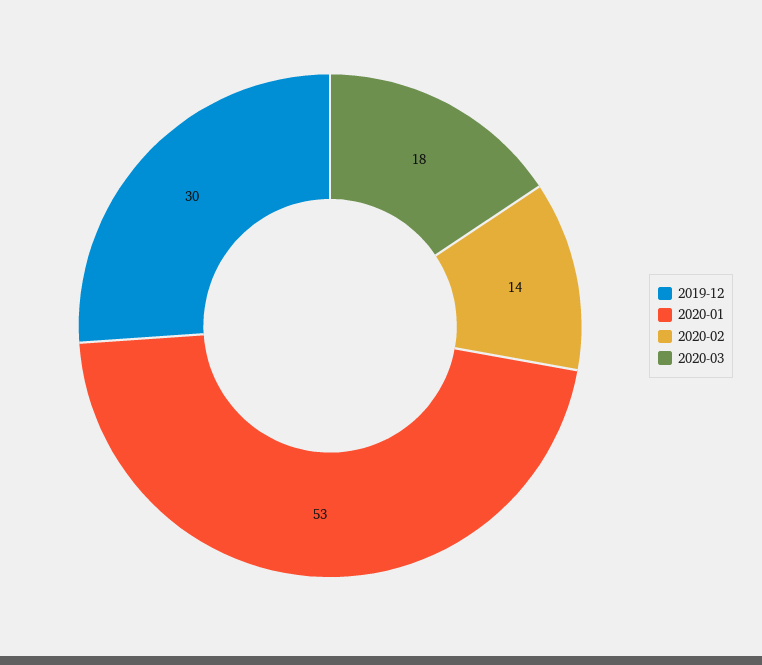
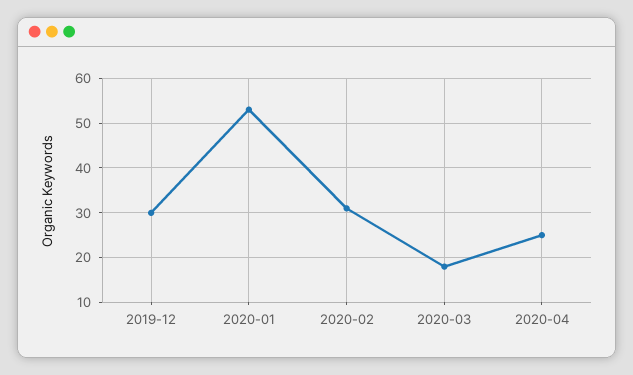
2020-02: 14 -> 30
2020-04: none -> 25

